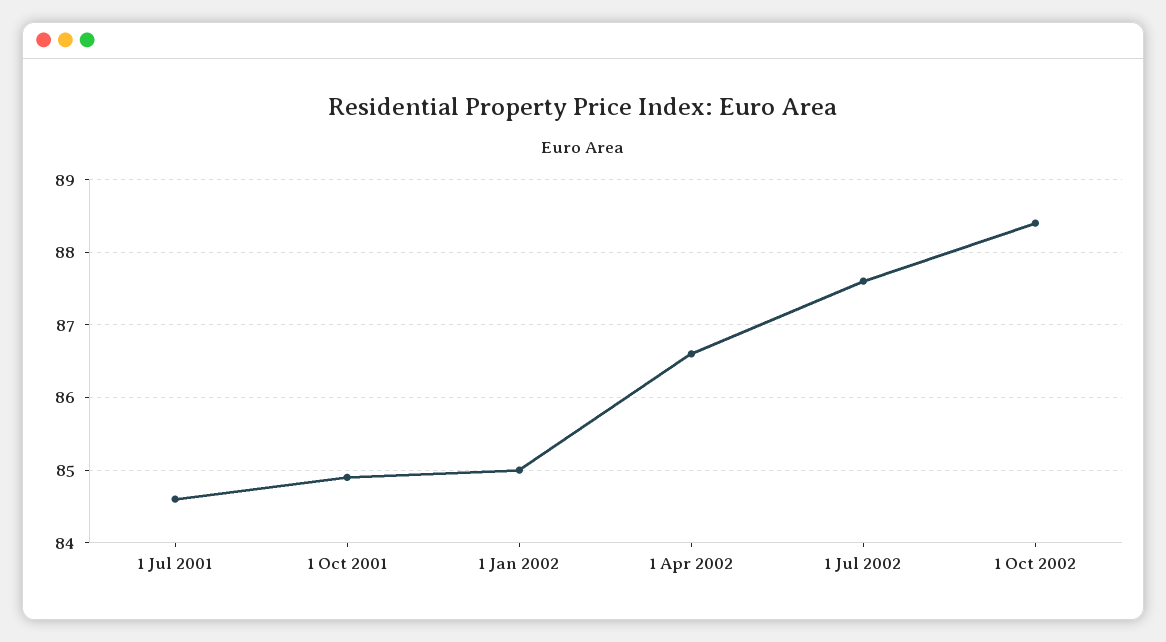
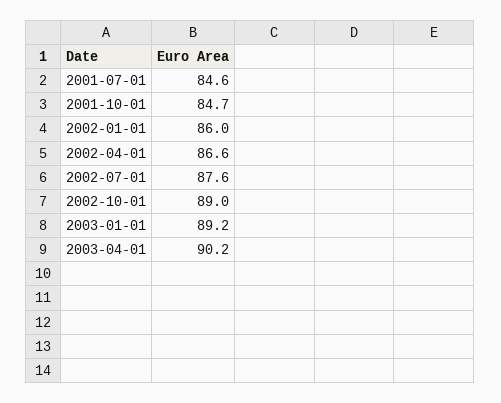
1 Oct 2001: 84.9 -> 84.7
1 Jan 2002: 85 -> 86
1 Oct 2002: 88.4 -> 89
2003-01-01: none -> 89.2
2003-04-01: none -> 90.2

